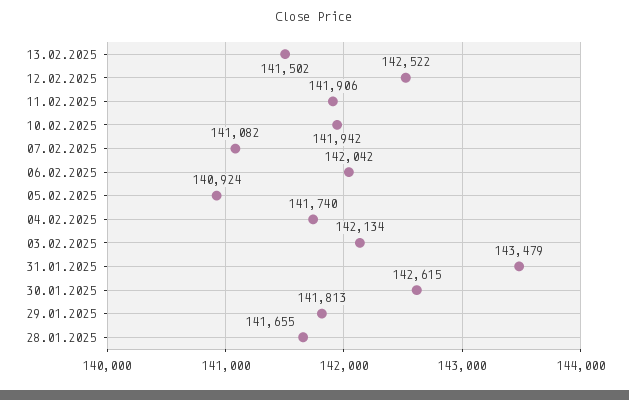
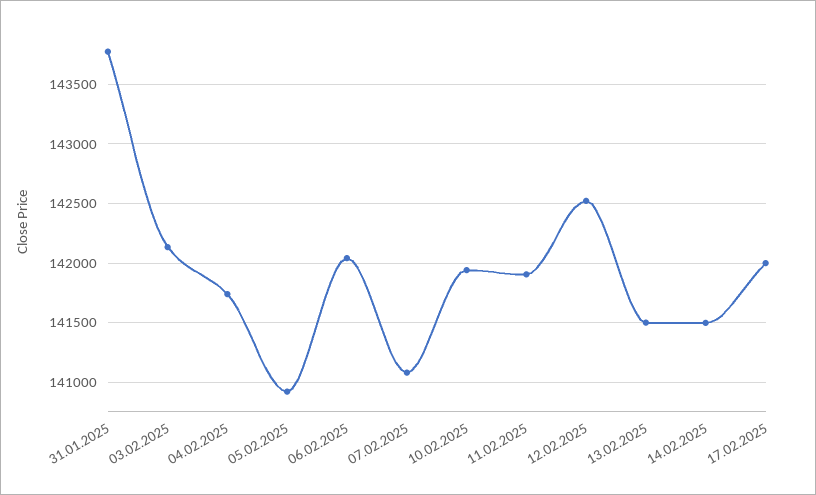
31.01.2025: 143479 -> 143800
30.01.2025: 142615 -> none
29.01.2025: 141813 -> none
28.01.2025: 141655 -> none
14.02.2025: none -> 141500
17.02.2025: none -> 142000

